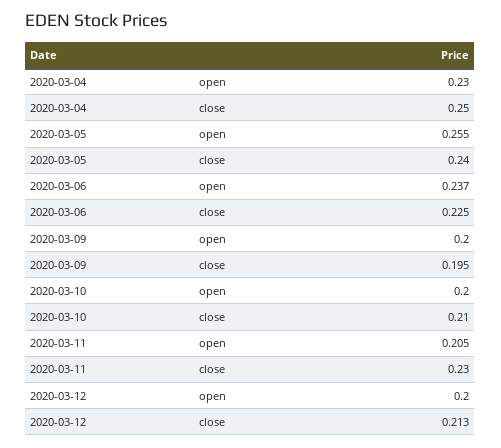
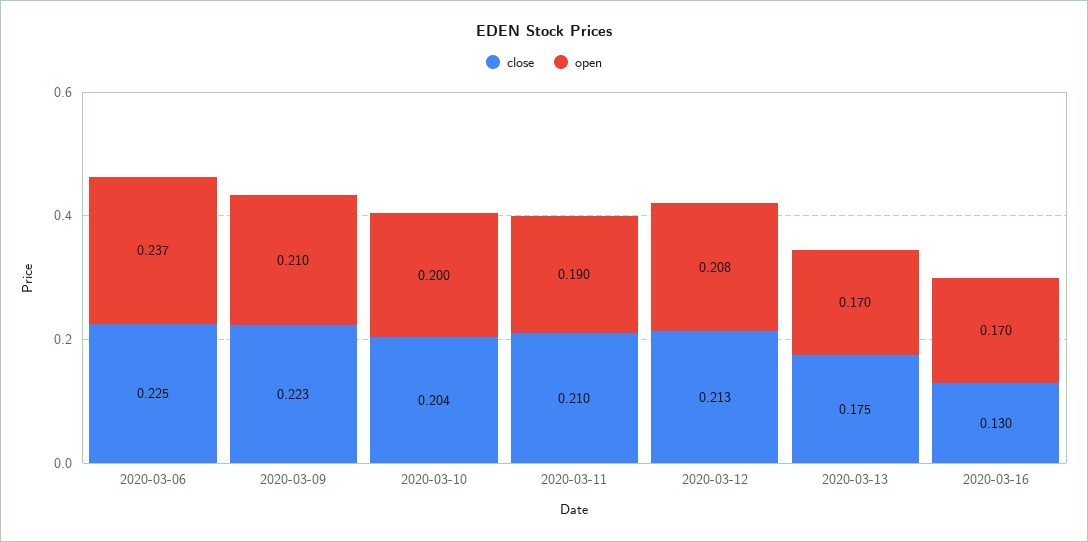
open, 2020-03-04: 0.23 -> none
close, 2020-03-04: 0.25 -> none
open, 2020-03-05: 0.255 -> none
close, 2020-03-05: 0.24 -> none
open, 2020-03-09: 0.2 -> 0.21
close, 2020-03-09: 0.195 -> 0.223
close, 2020-03-10: 0.21 -> 0.204
open, 2020-03-11: 0.205 -> 0.19
close, 2020-03-11: 0.23 -> 0.21
open, 2020-03-12: 0.2 -> 0.208
close, 2020-03-13: none -> 0.175
open, 2020-03-13: none -> 0.17
close, 2020-03-16: none -> 0.13
open, 2020-03-16: none -> 0.17

